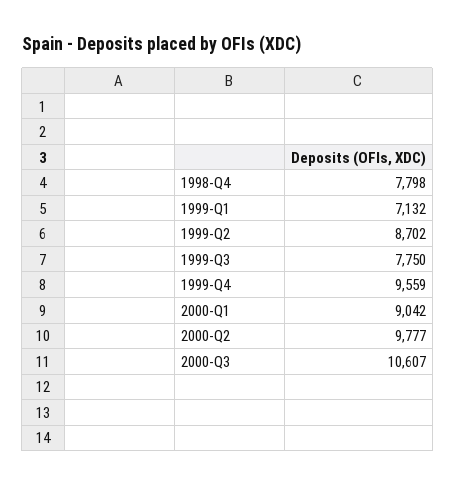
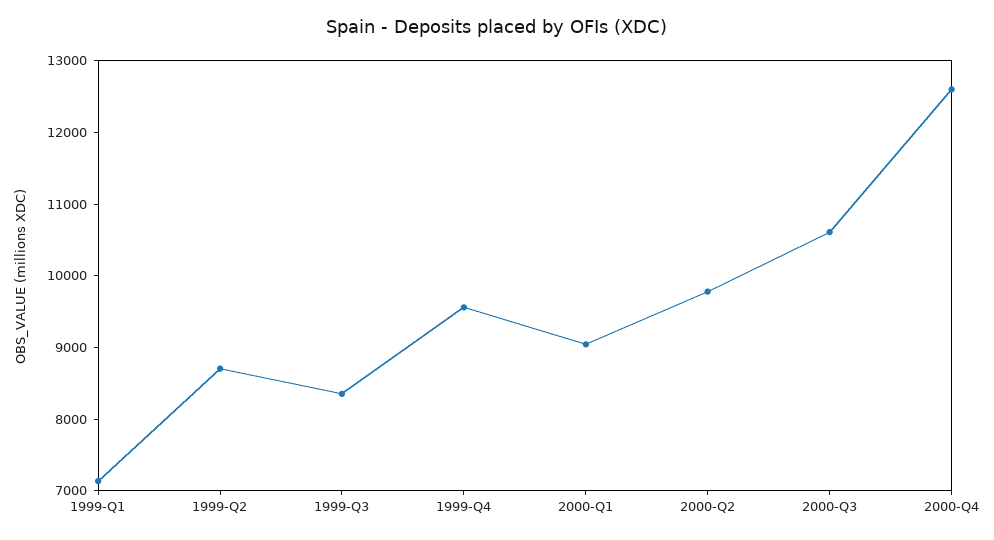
1998-Q4: 7798 -> none
1999-Q3: 7750 -> 8400
2000-Q4: none -> 12600

